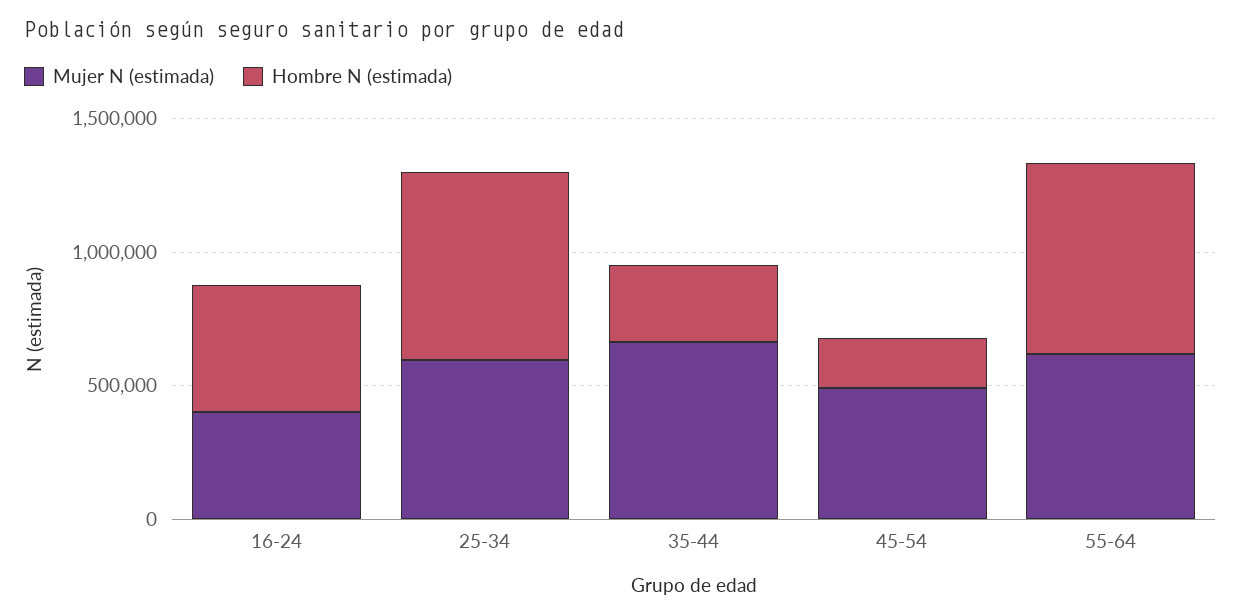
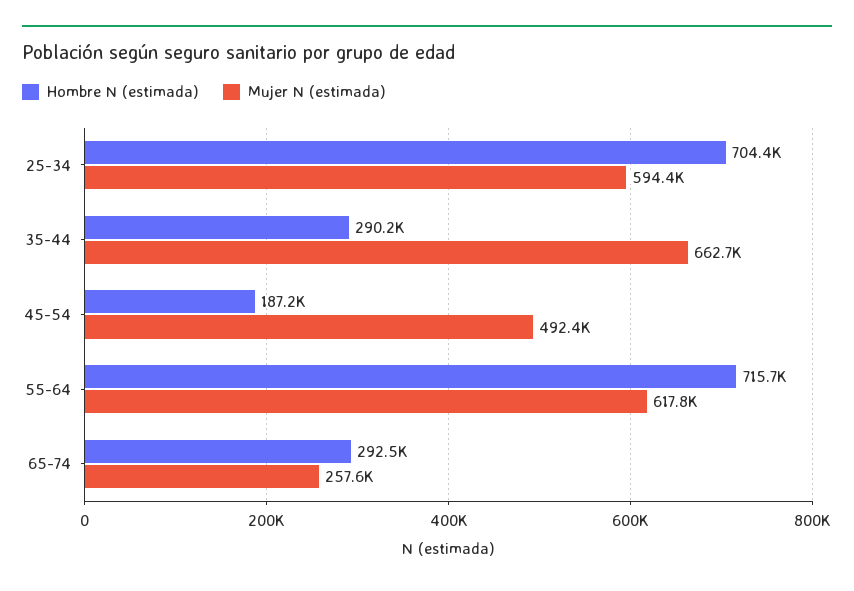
Mujer N (estimada), 16-24: 400000 -> none
Hombre N (estimada), 16-24: 500000 -> none
Hombre N (estimada), 65-74: none -> 292500
Mujer N (estimada), 65-74: none -> 257600

